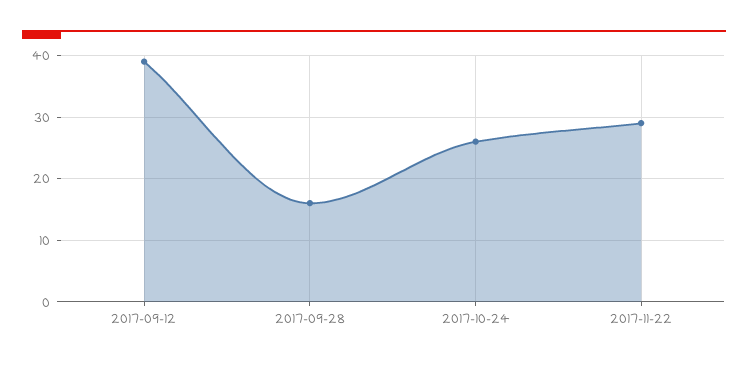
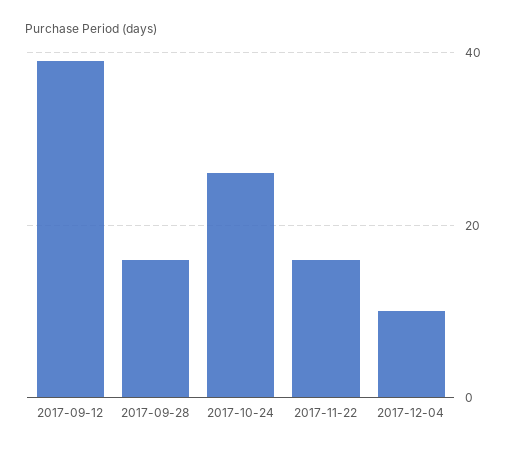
2017-11-22: 29 -> 15
2017-12-04: none -> 10

